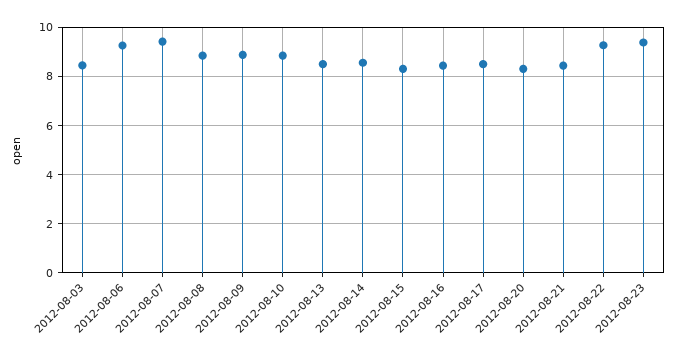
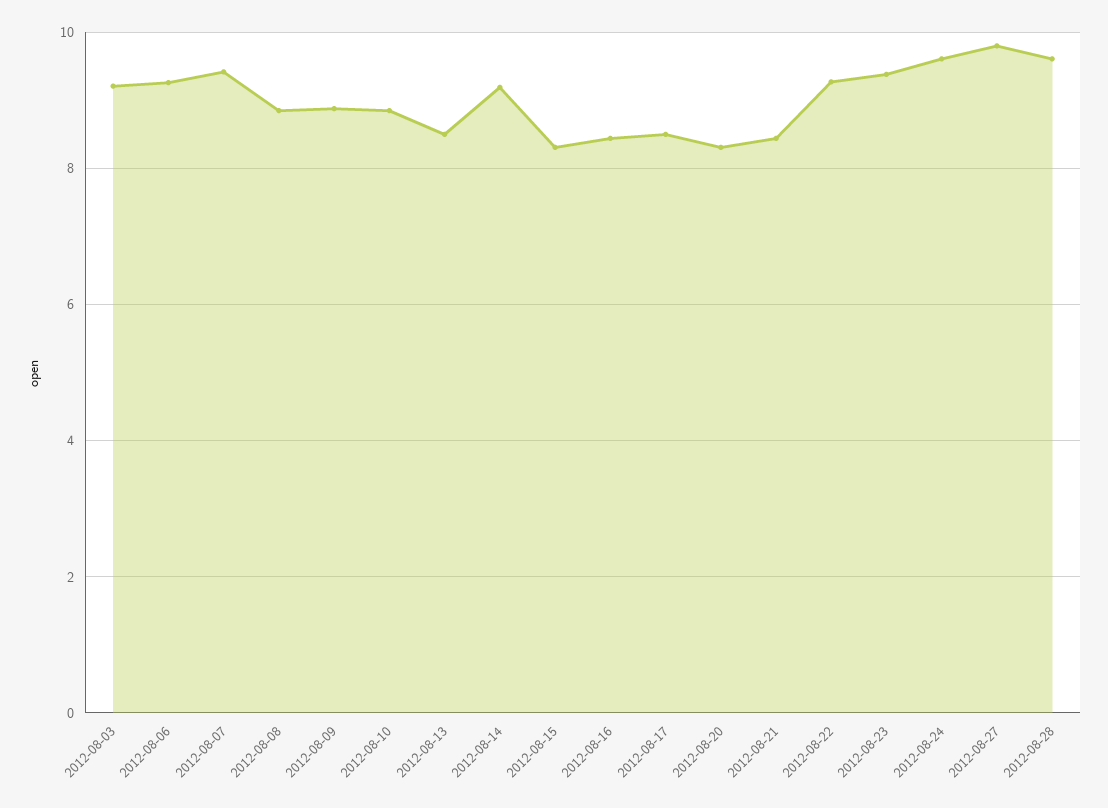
2012-08-03: 8.5 -> 9.2
2012-08-14: 8.5 -> 9.2
2012-08-24: none -> 9.6
2012-08-27: none -> 9.8
2012-08-28: none -> 9.6

